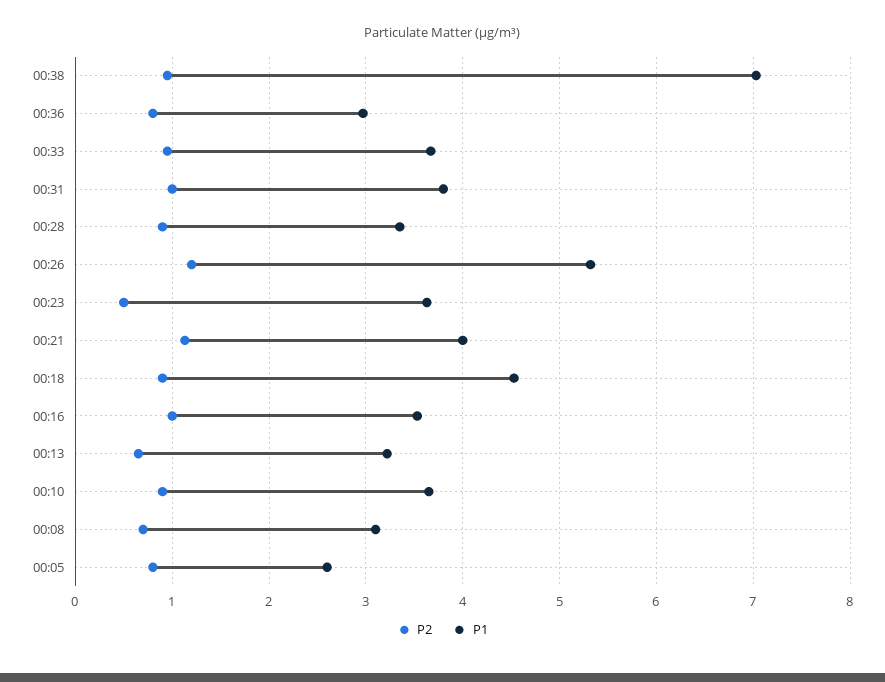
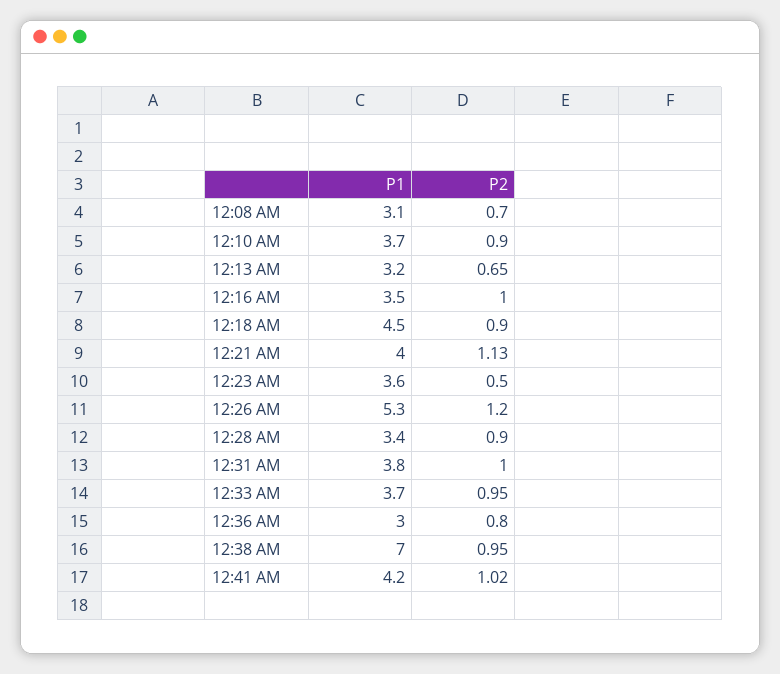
P2, 00:05: 0.8 -> none
P1, 00:05: 2.6 -> none
P1, 12:41 AM: none -> 4.2
P2, 12:41 AM: none -> 1.02

